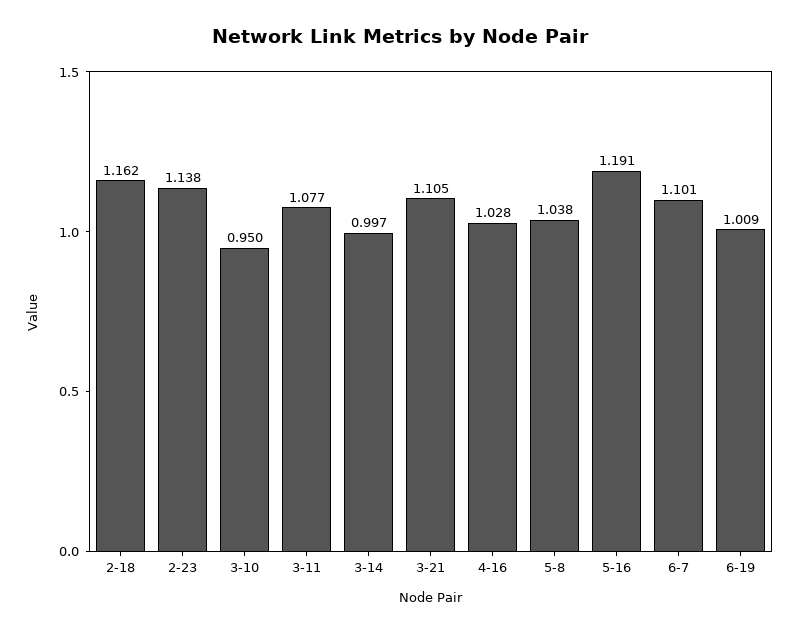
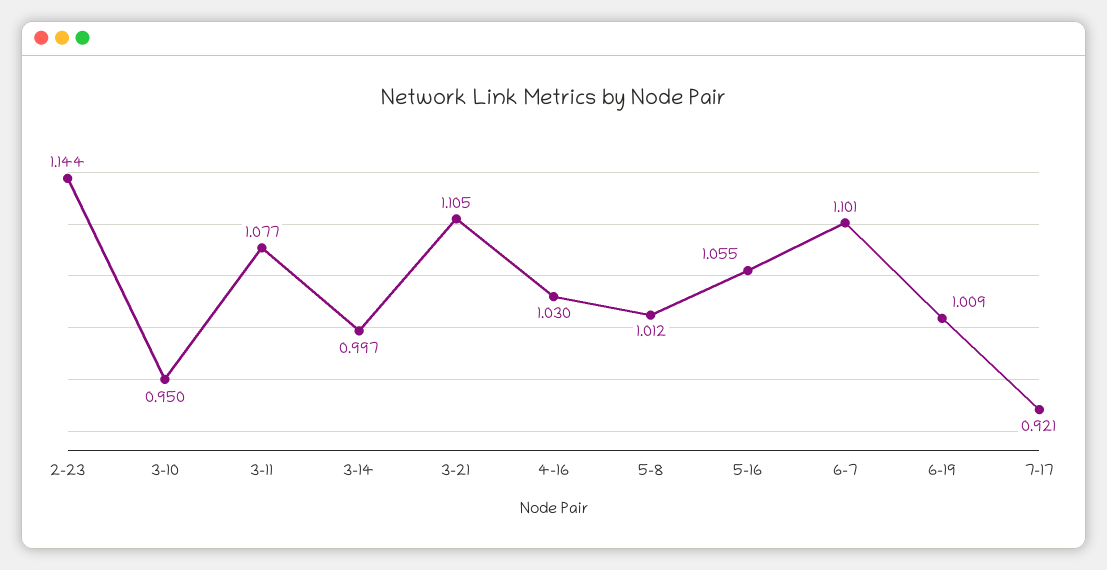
2-18: 1.162 -> none
2-23: 1.138 -> 1.144
4-16: 1.028 -> 1.03
5-8: 1.038 -> 1.012
5-16: 1.191 -> 1.055
7-17: none -> 0.921

